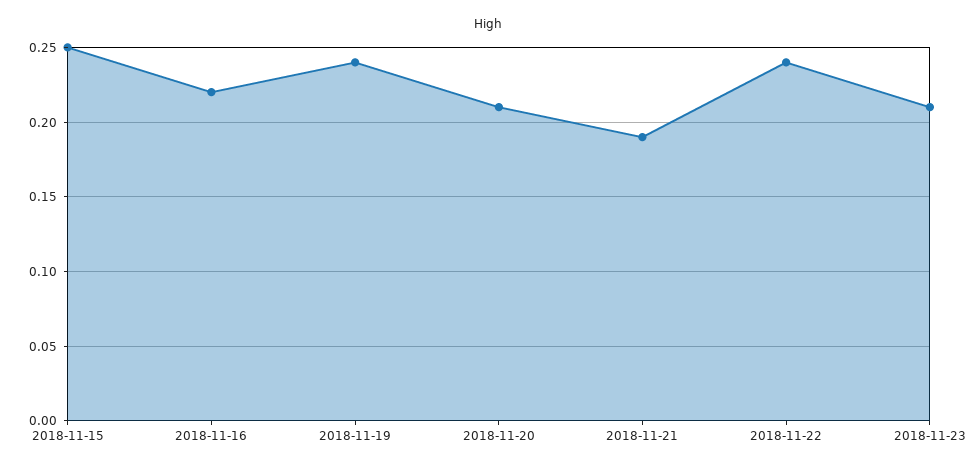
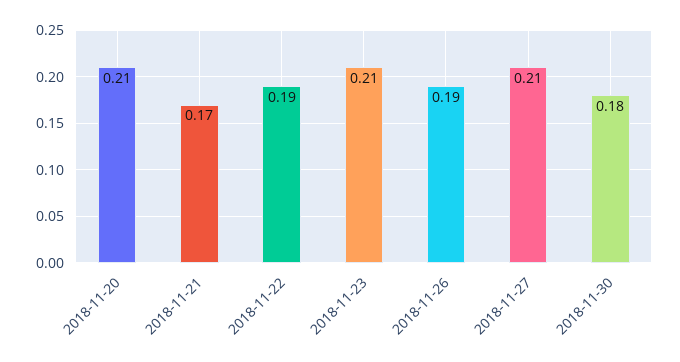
2018-11-15: 0.25 -> none
2018-11-16: 0.22 -> none
2018-11-19: 0.24 -> none
2018-11-21: 0.19 -> 0.17
2018-11-22: 0.24 -> 0.19
2018-11-26: none -> 0.19
2018-11-27: none -> 0.21
2018-11-30: none -> 0.18

